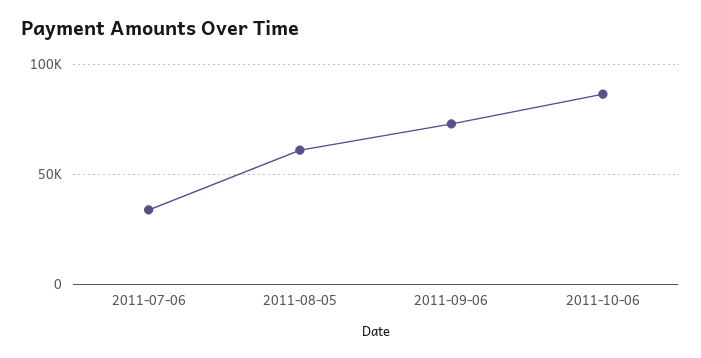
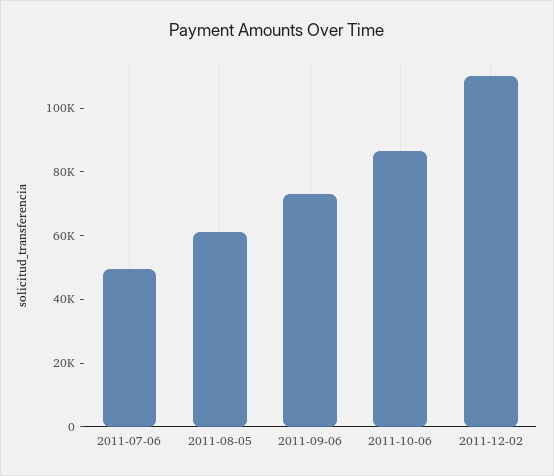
2011-07-06: 35000 -> 50000
2011-12-02: none -> 110000

